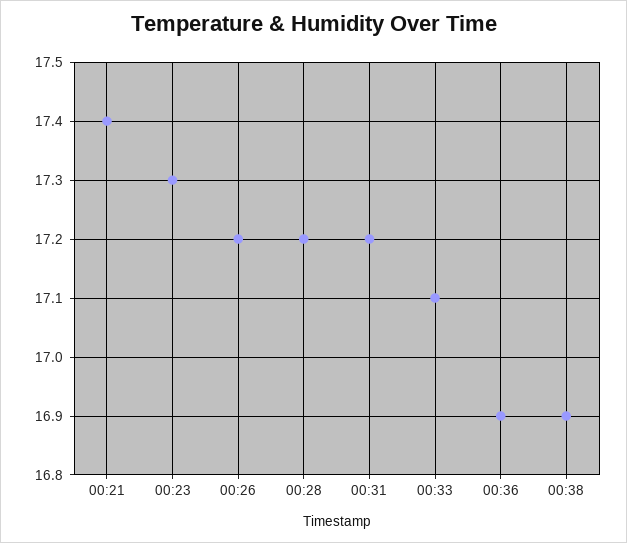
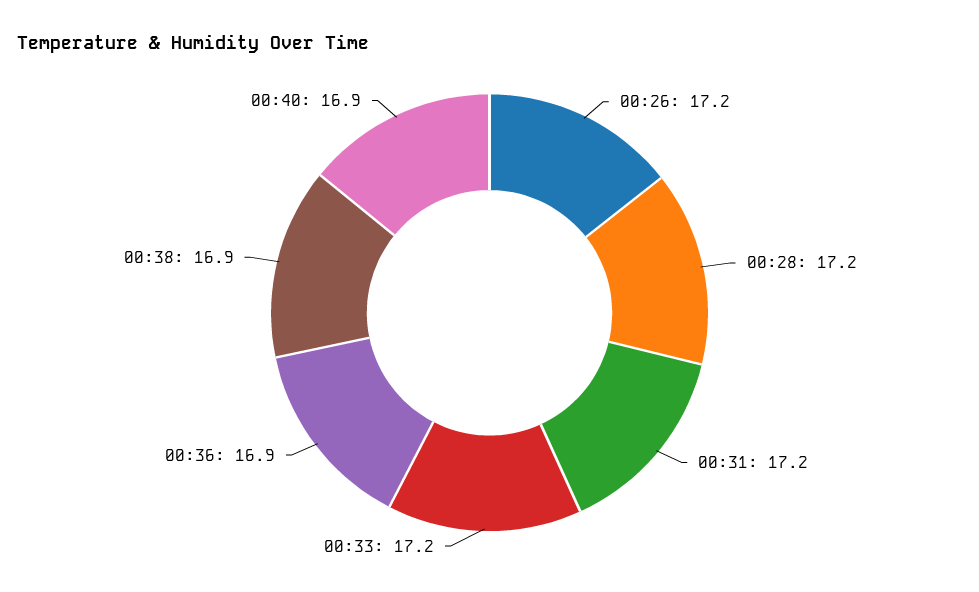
00:21: 17.4 -> none
00:23: 17.3 -> none
00:33: 17.1 -> 17.2
00:40: none -> 16.9

